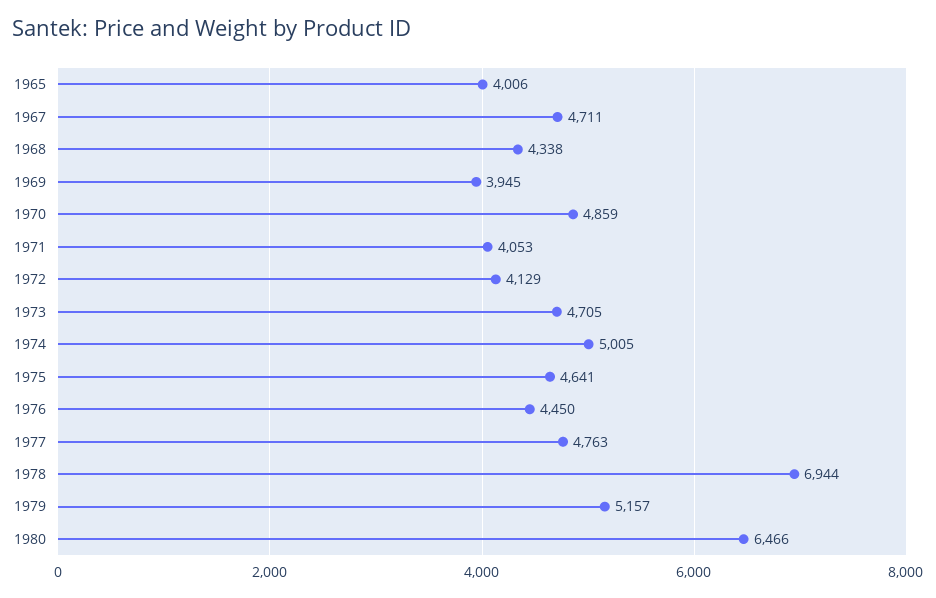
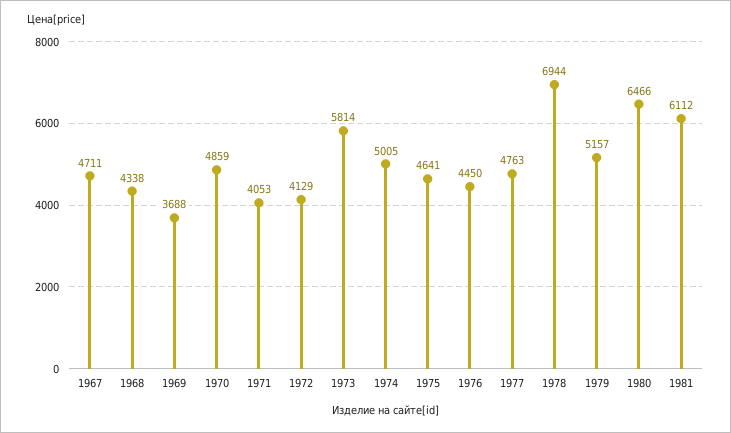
1965: 4006 -> none
1969: 3945 -> 3688
1973: 4705 -> 5814
1981: none -> 6112

